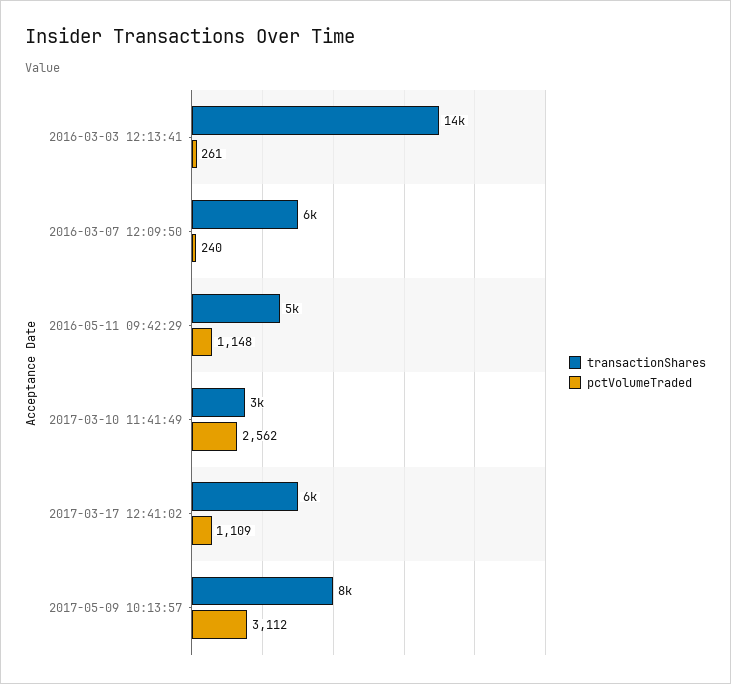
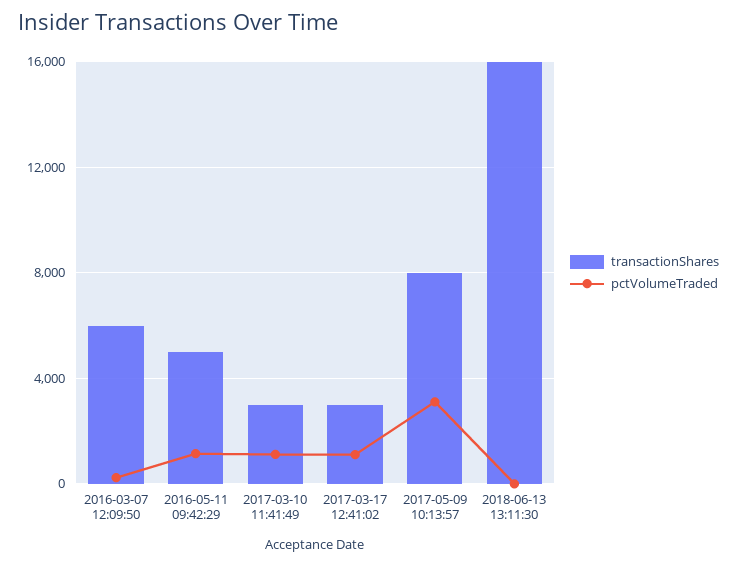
transactionShares, 2016-03-03 12:13:41: 14000 -> none
pctVolumeTraded, 2016-03-03 12:13:41: 261 -> none
pctVolumeTraded, 2017-03-10 11:41:49: 2562 -> 1000
transactionShares, 2017-03-17 12:41:02: 6000 -> 3000
transactionShares, 2018-06-13 13:11:30: none -> 16000
pctVolumeTraded, 2018-06-13 13:11:30: none -> 0

